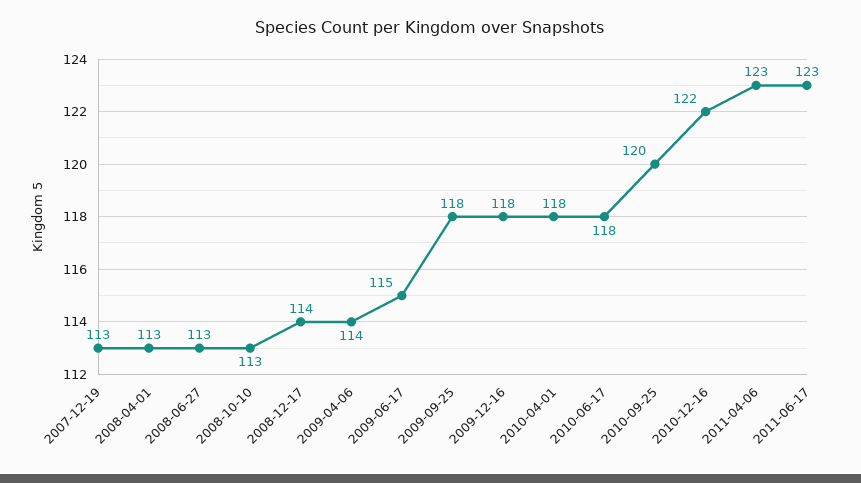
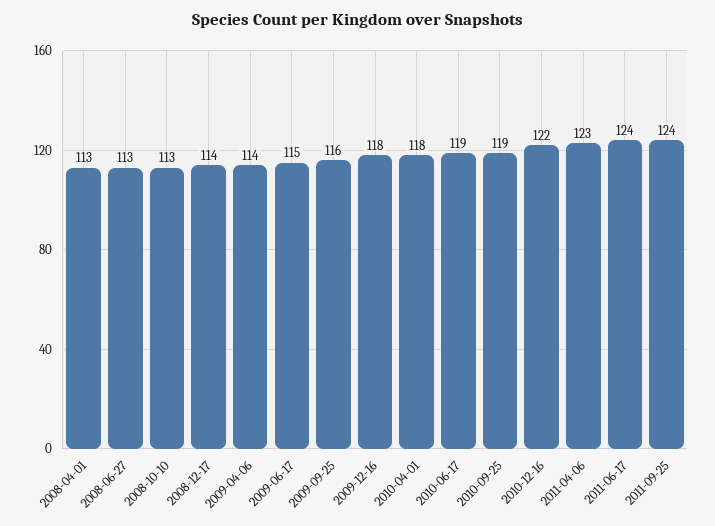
2007-12-19: 113 -> none
2009-09-25: 118 -> 116
2010-06-17: 118 -> 119
2010-09-25: 120 -> 119
2011-06-17: 123 -> 124
2011-09-25: none -> 124

